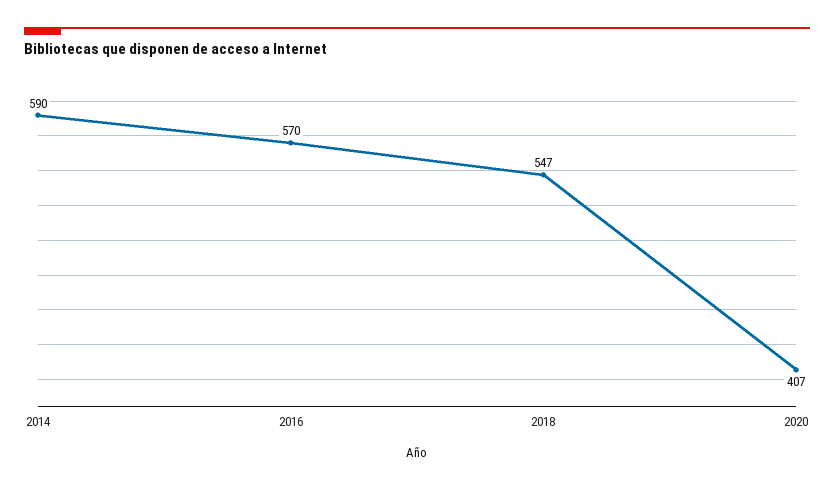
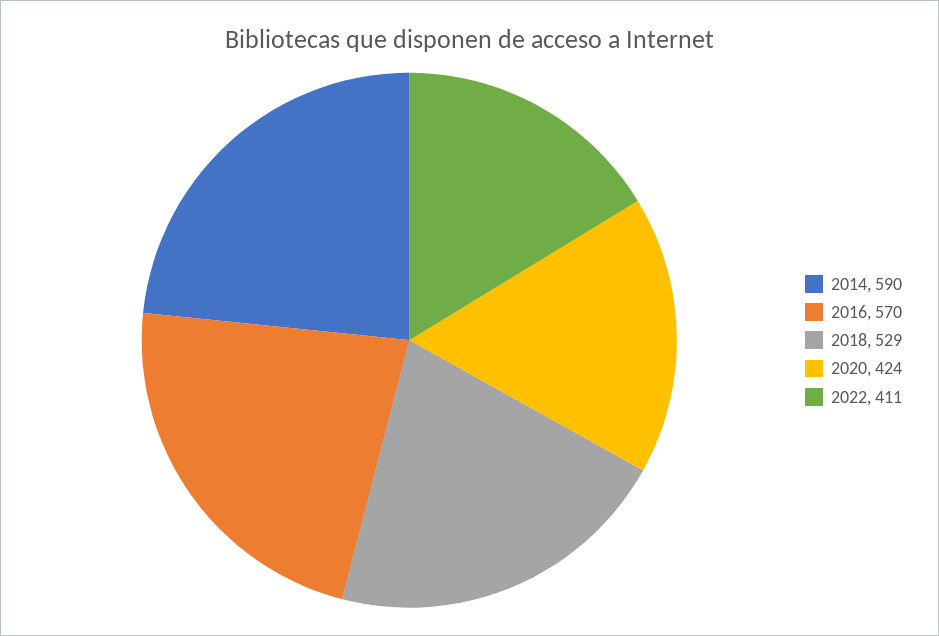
2018: 547 -> 529
2020: 407 -> 424
2022: none -> 411

